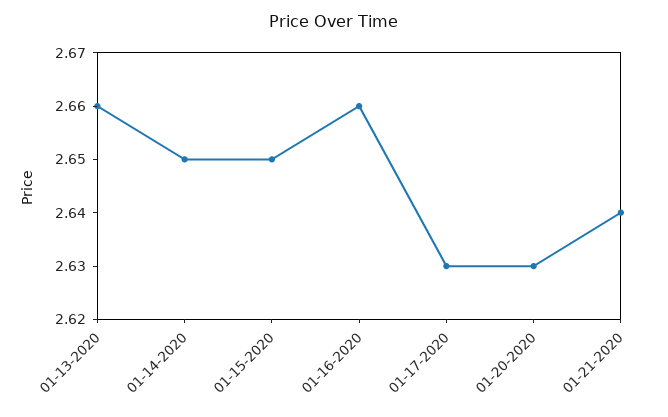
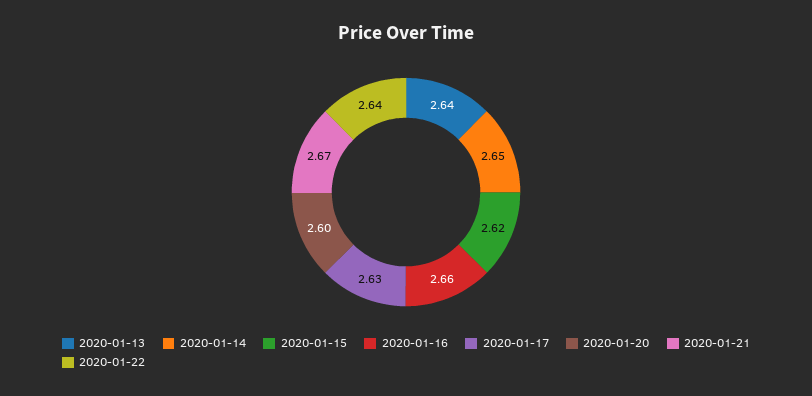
01-13-2020: 2.66 -> 2.64
01-15-2020: 2.65 -> 2.62
01-20-2020: 2.63 -> 2.6
01-21-2020: 2.64 -> 2.67
2020-01-22: none -> 2.64

